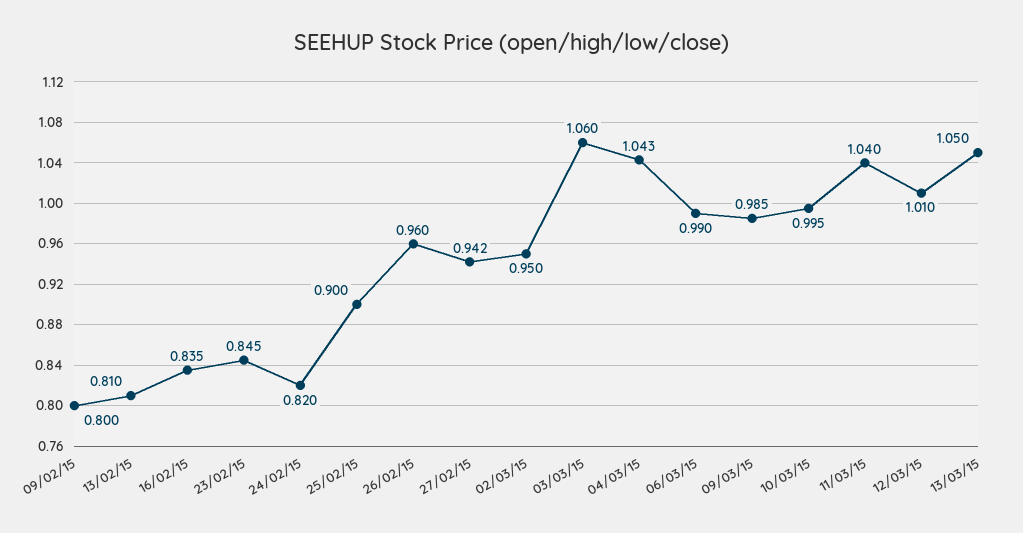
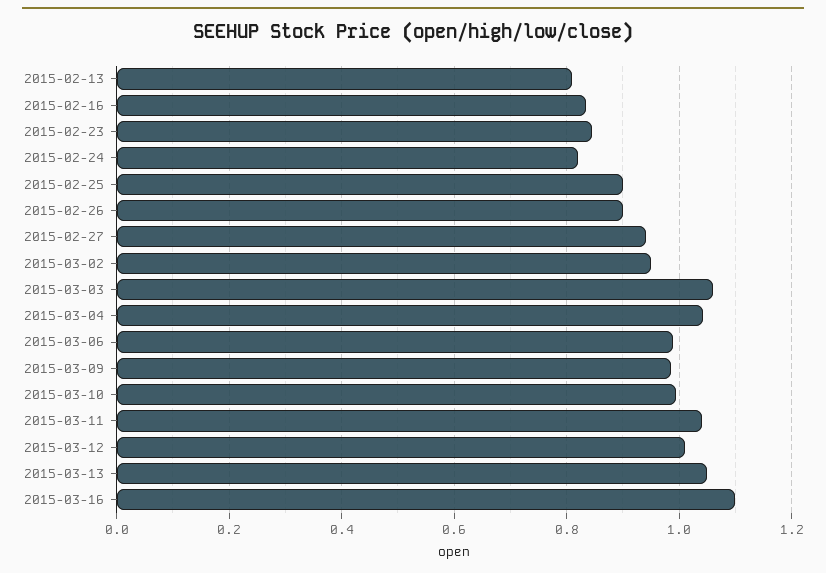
09/02/15: 0.8 -> none
26/02/15: 0.96 -> 0.9
2015-03-16: none -> 1.1

